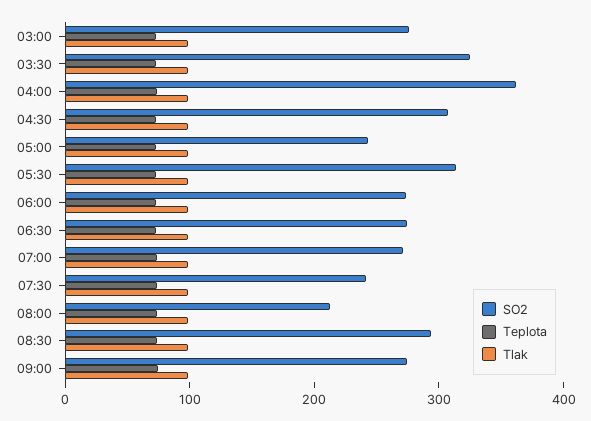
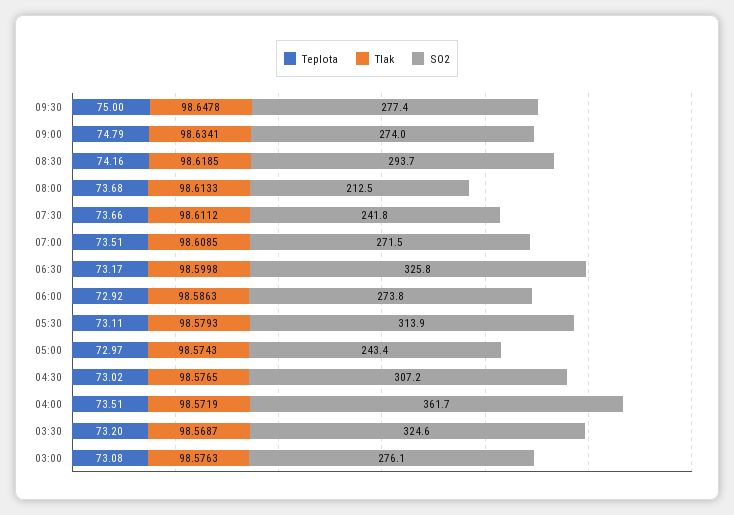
SO2, 06:30: 280 -> 325.8
Teplota, 09:30: none -> 75
Tlak, 09:30: none -> 98.6478
SO2, 09:30: none -> 277.4

